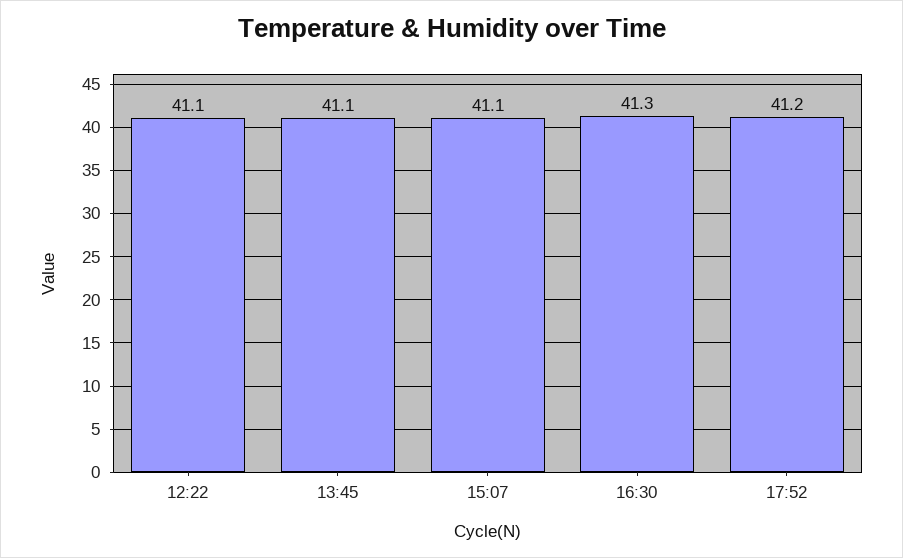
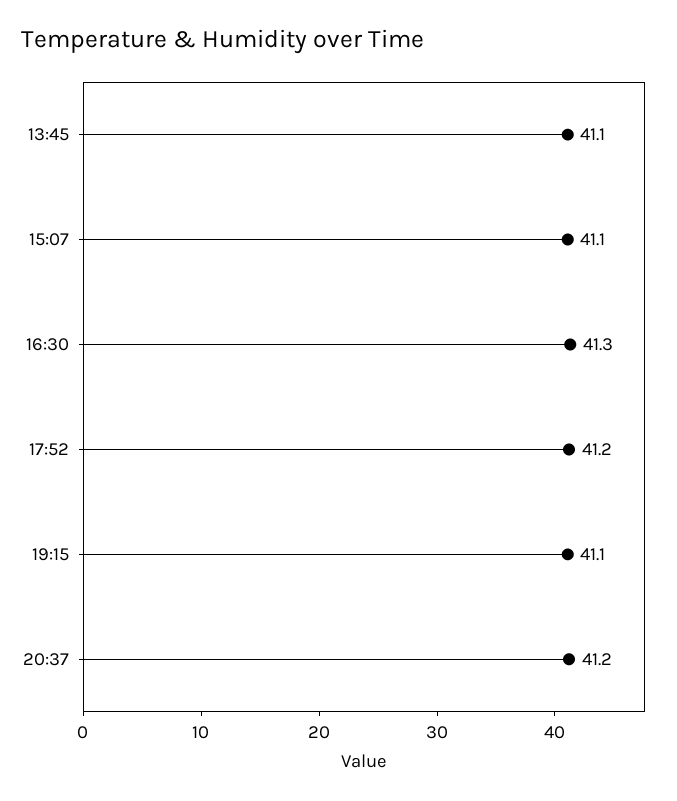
12:22: 41.1 -> none
19:15: none -> 41.1
20:37: none -> 41.2

